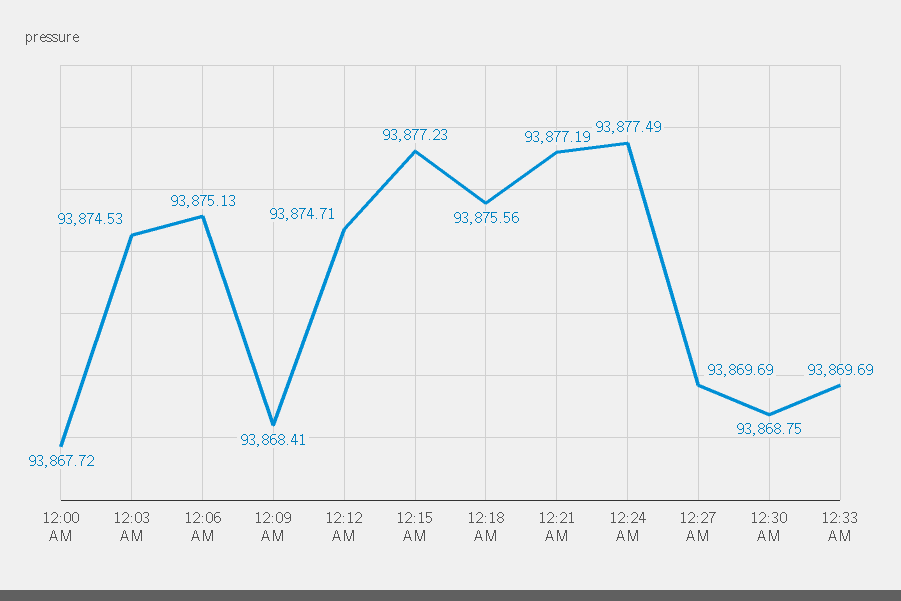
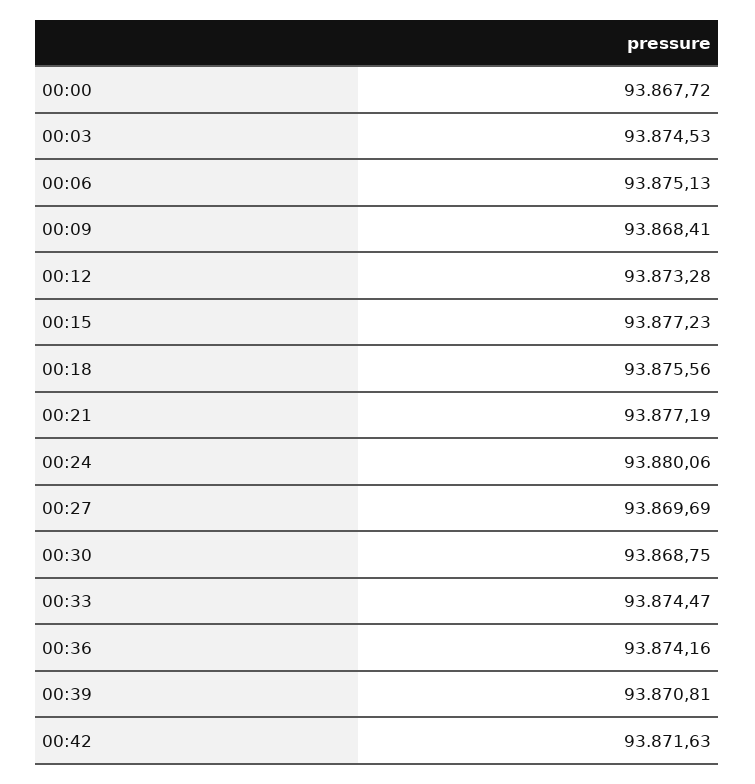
12:12 AM: 93874.71 -> 93873.28
12:24 AM: 93877.49 -> 93880.06
12:33 AM: 93869.69 -> 93874.47
00:36: none -> 93874.16
00:39: none -> 93870.81
00:42: none -> 93871.63

